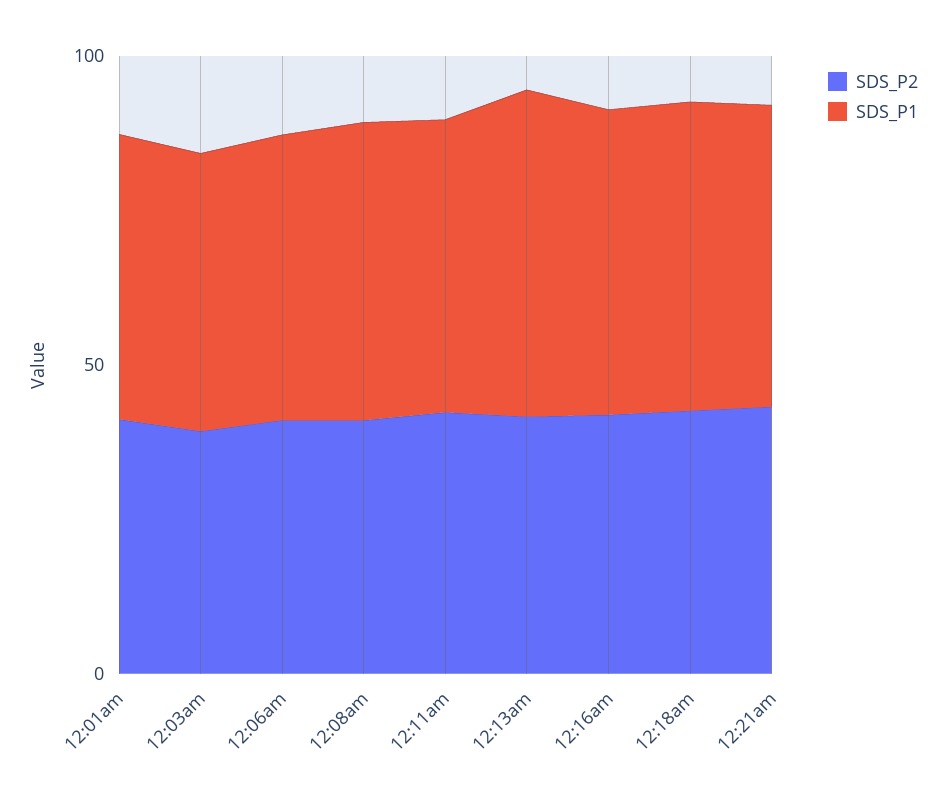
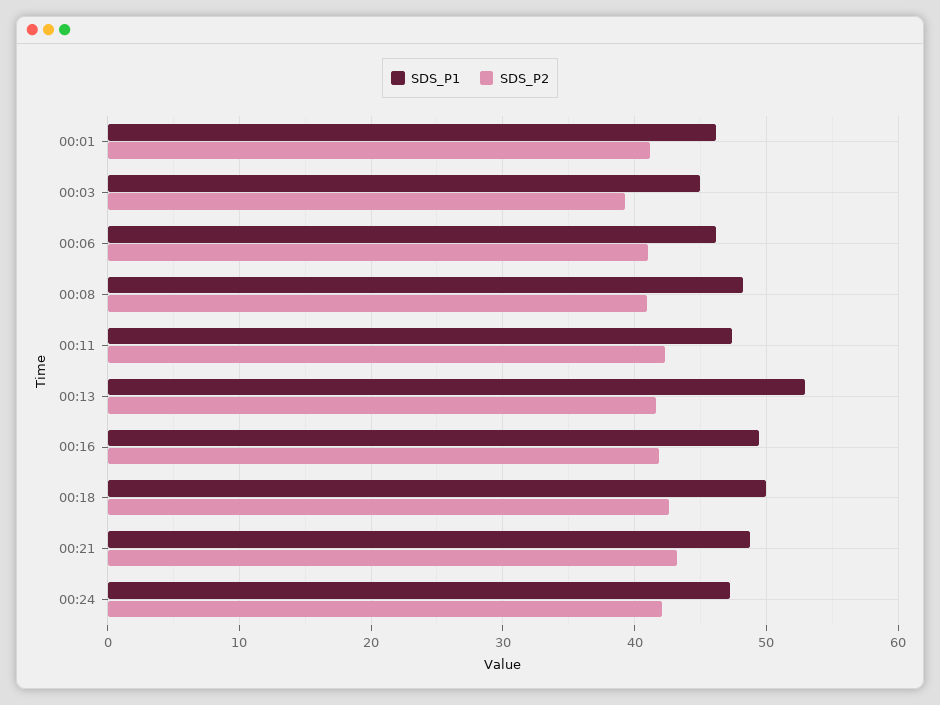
SDS_P1, 00:24: none -> 47
SDS_P2, 00:24: none -> 42

